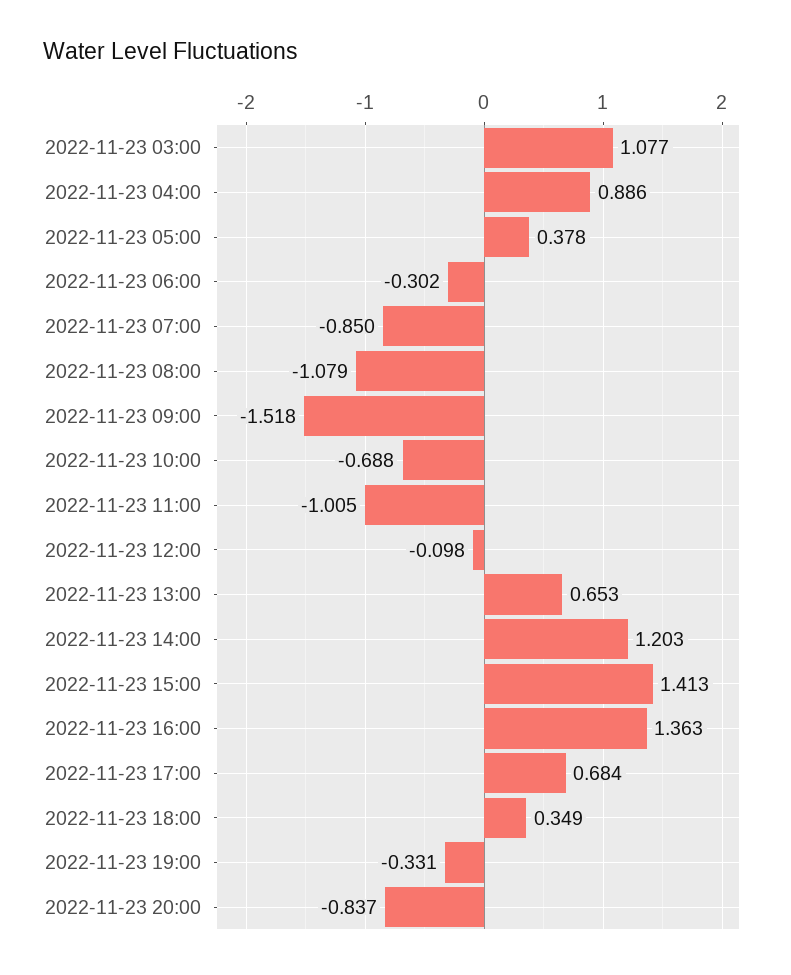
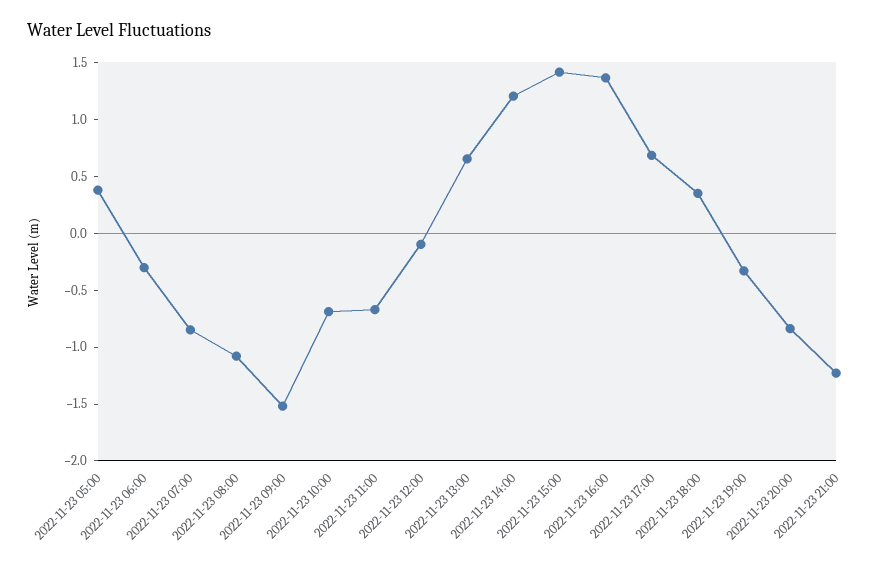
2022-11-23 03:00: 1.077 -> none
2022-11-23 04:00: 0.886 -> none
2022-11-23 11:00: -1.005 -> -0.7
2022-11-23 21:00: none -> -1.2

